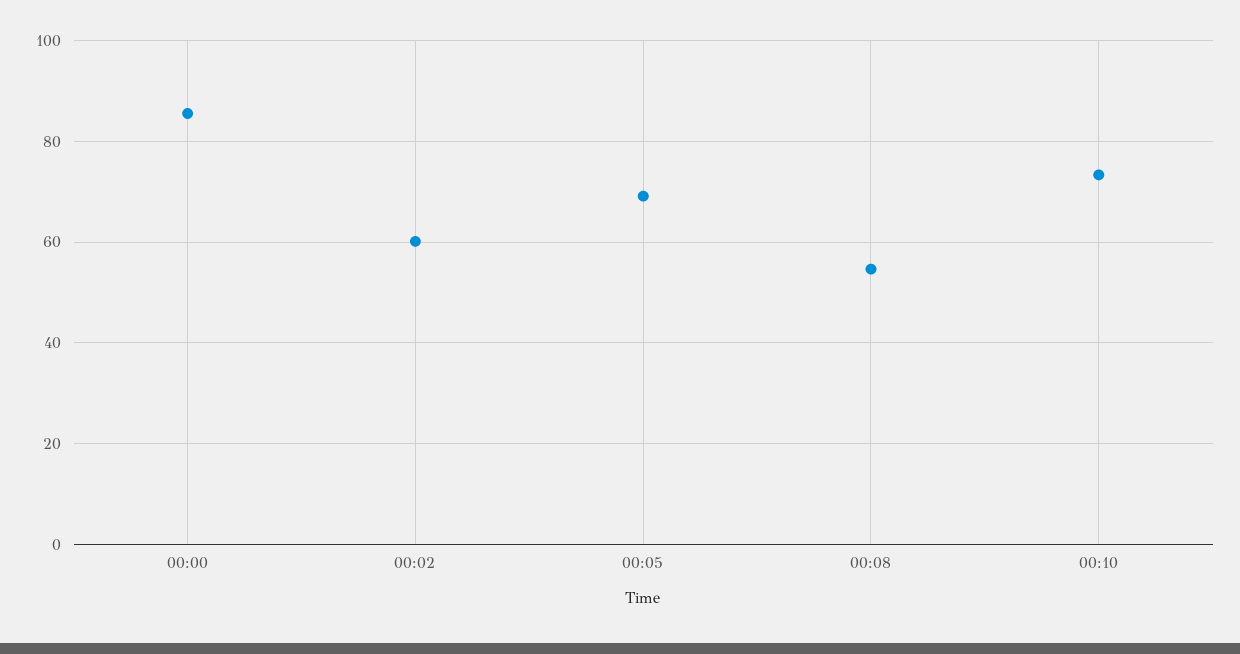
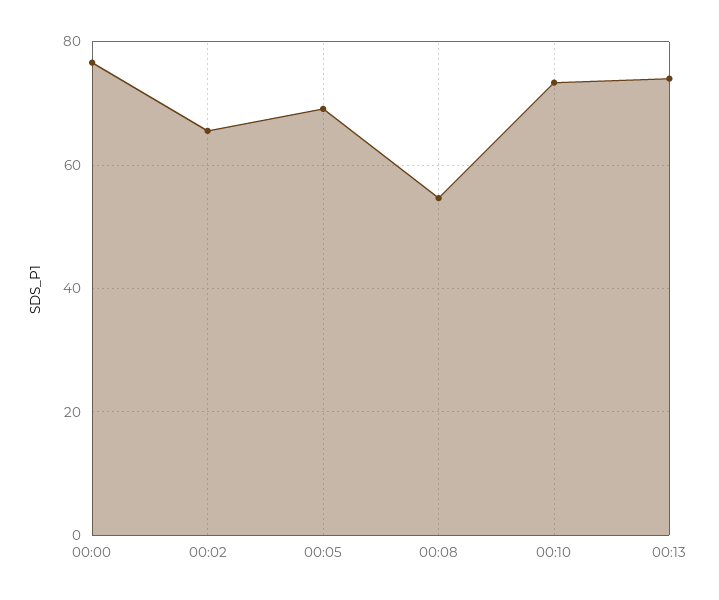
00:00: 86 -> 76
00:02: 60 -> 66
00:13: none -> 74

